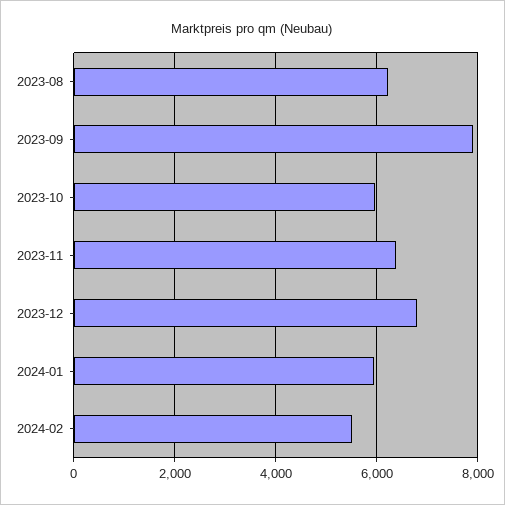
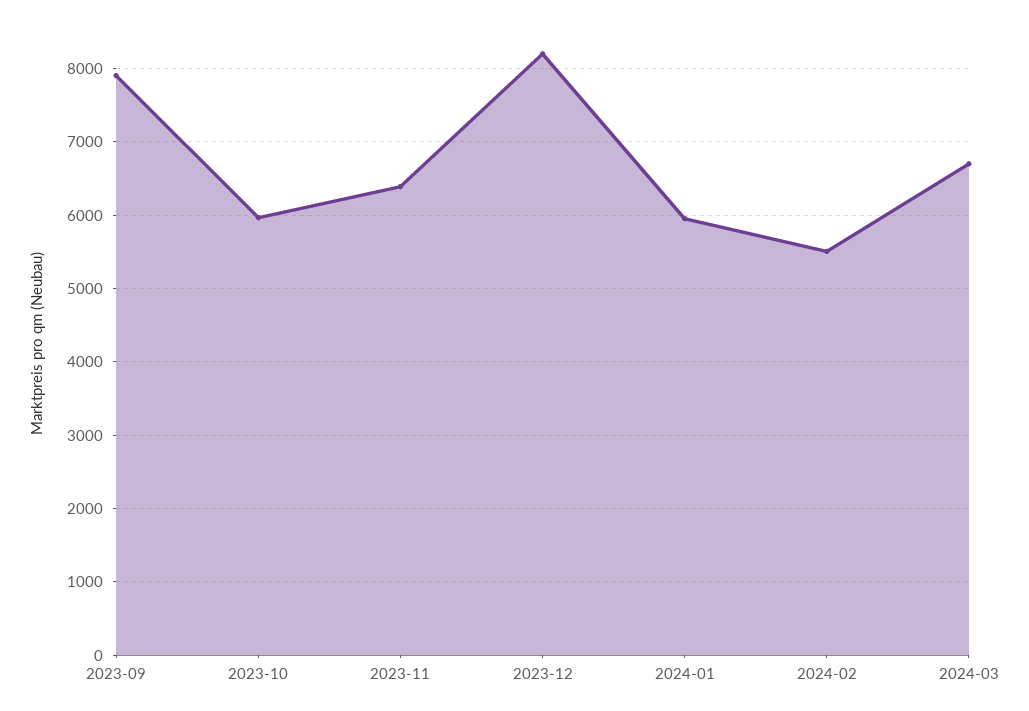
2023-08: 6200 -> none
2023-12: 6800 -> 8200
2024-03: none -> 6700

